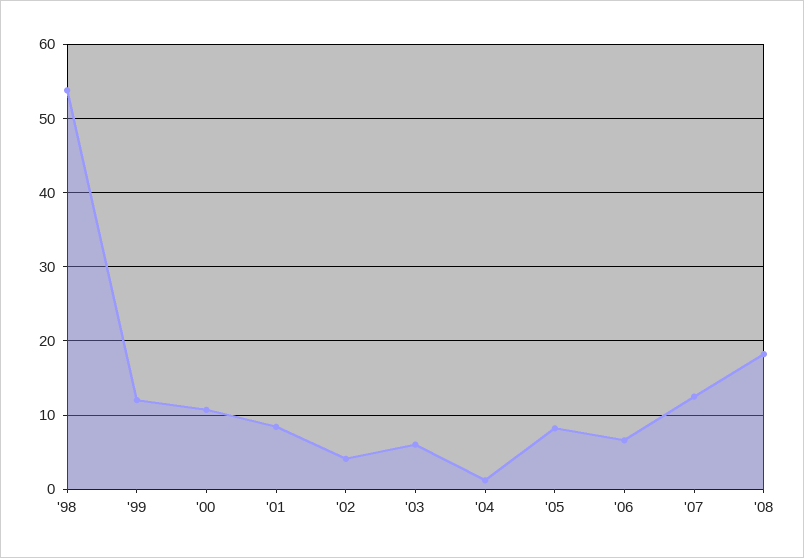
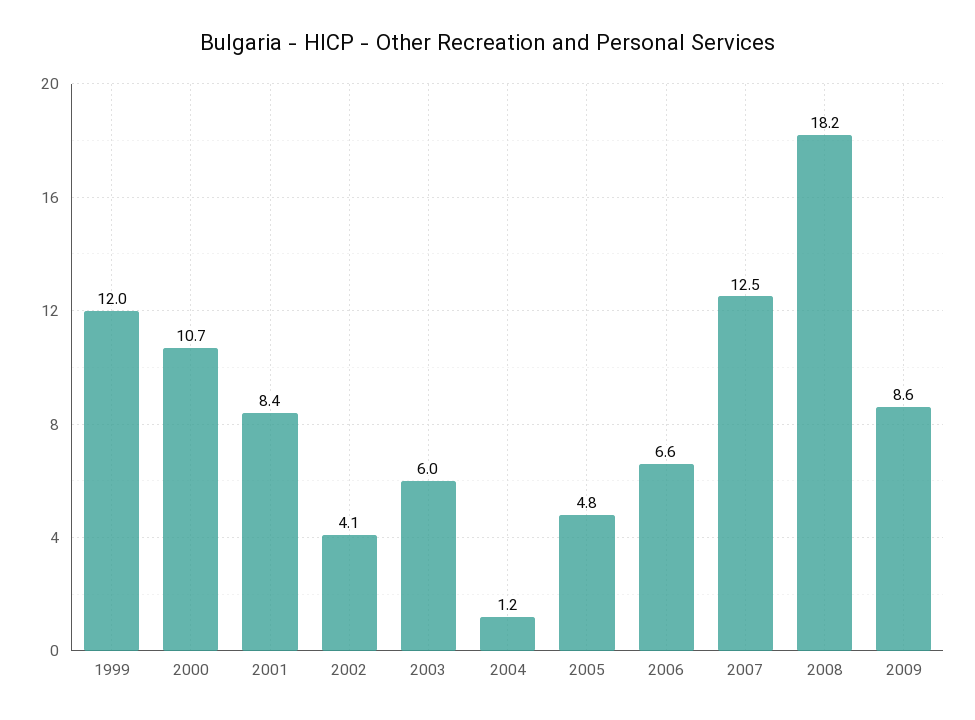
'98: 54 -> none
'05: 8 -> 4.8
2009: none -> 8.6

